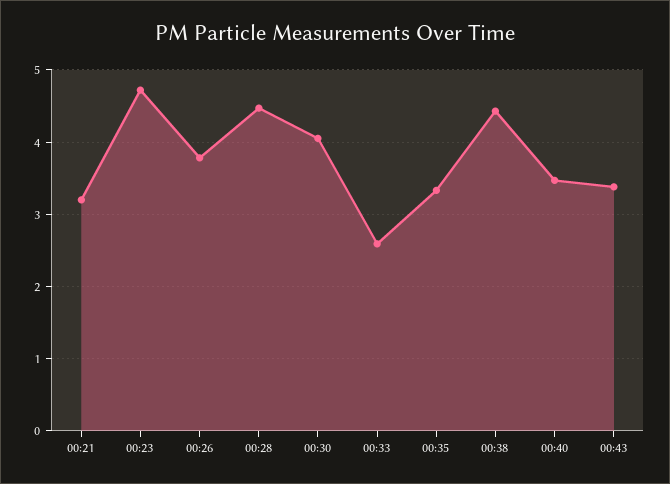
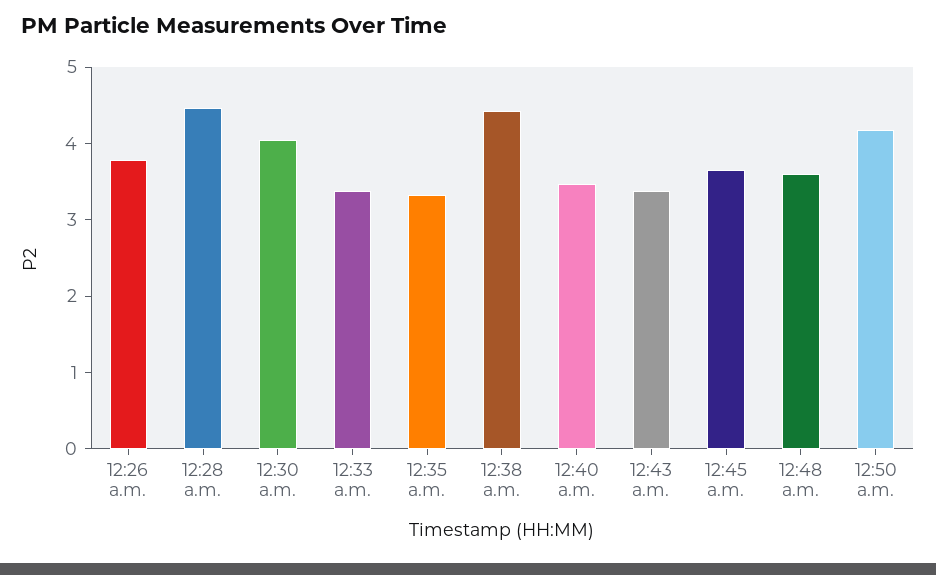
00:21: 3.2 -> none
00:23: 4.7 -> none
00:33: 2.6 -> 3.4
12:45 a.m.: none -> 3.6
12:48 a.m.: none -> 3.6
12:50 a.m.: none -> 4.2

